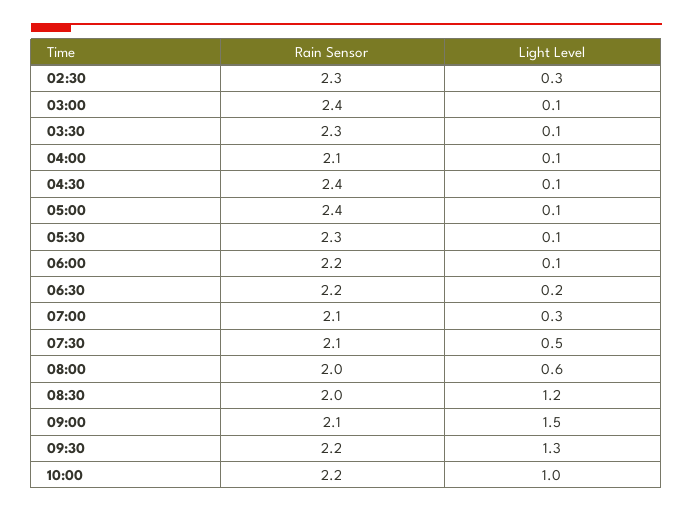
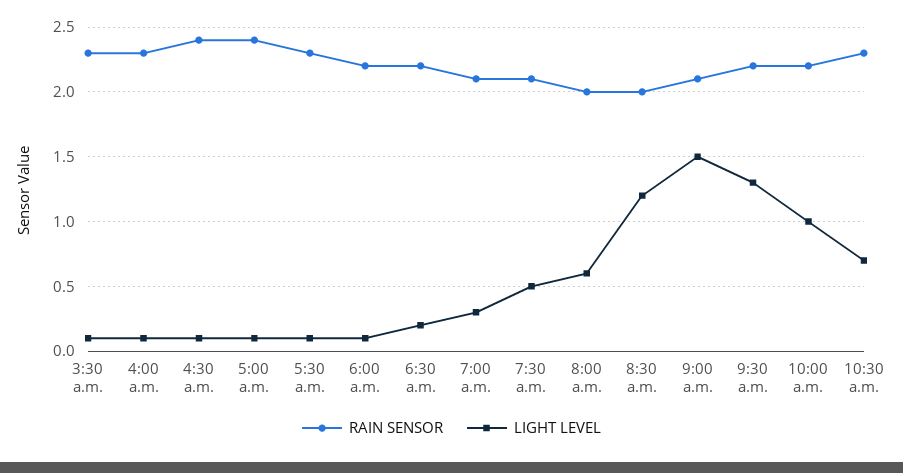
Rain Sensor, 02:30: 2.3 -> none
Light Level, 02:30: 0.3 -> none
Rain Sensor, 03:00: 2.4 -> none
Light Level, 03:00: 0.1 -> none
Rain Sensor, 04:00: 2.1 -> 2.3
Rain Sensor, 10:30 a.m.: none -> 2.3
Light Level, 10:30 a.m.: none -> 0.7

